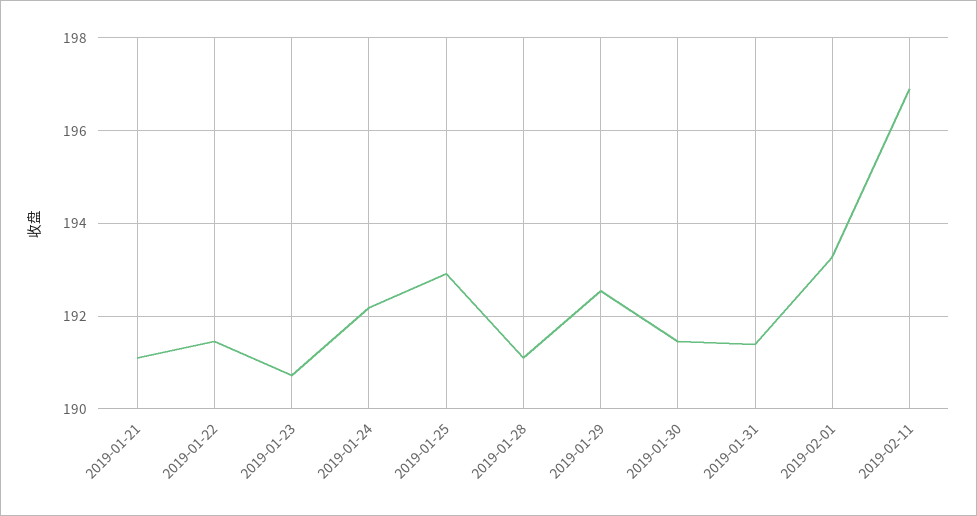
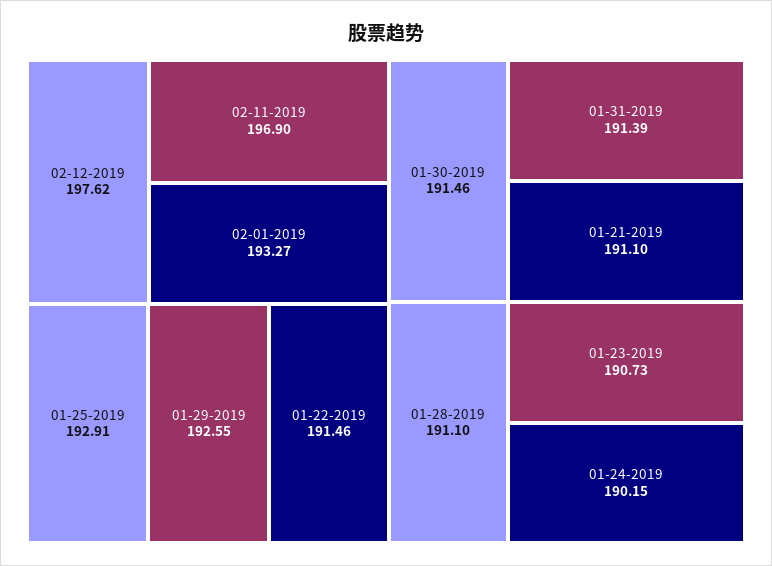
2019-01-24: 192.2 -> 190.15
02-12-2019: none -> 197.62

